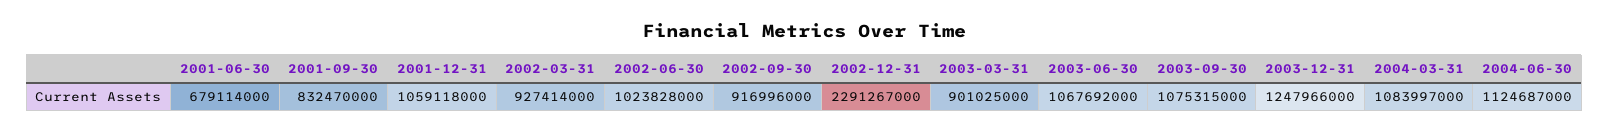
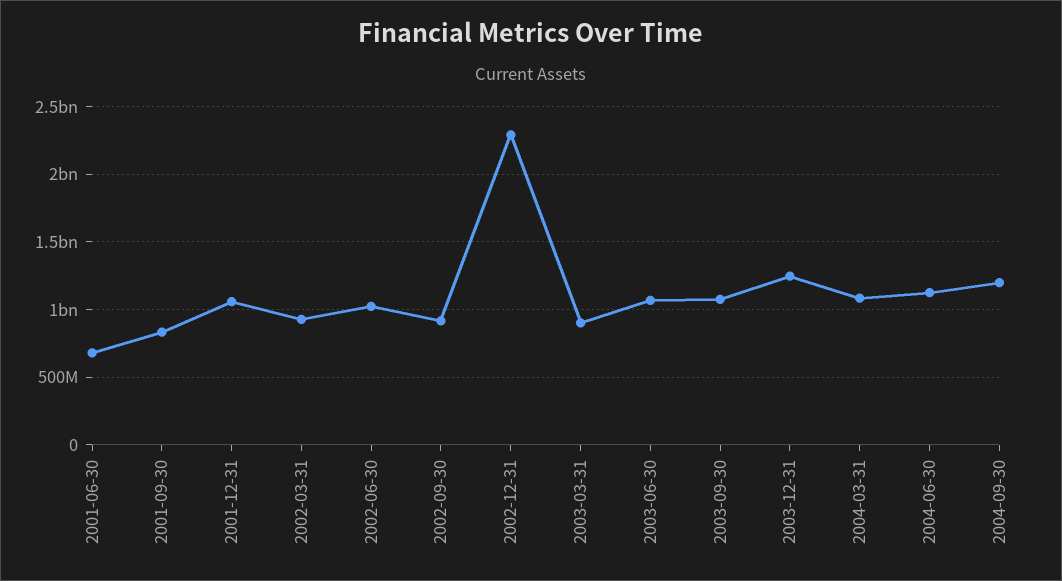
2004-09-30: none -> 1200000000

